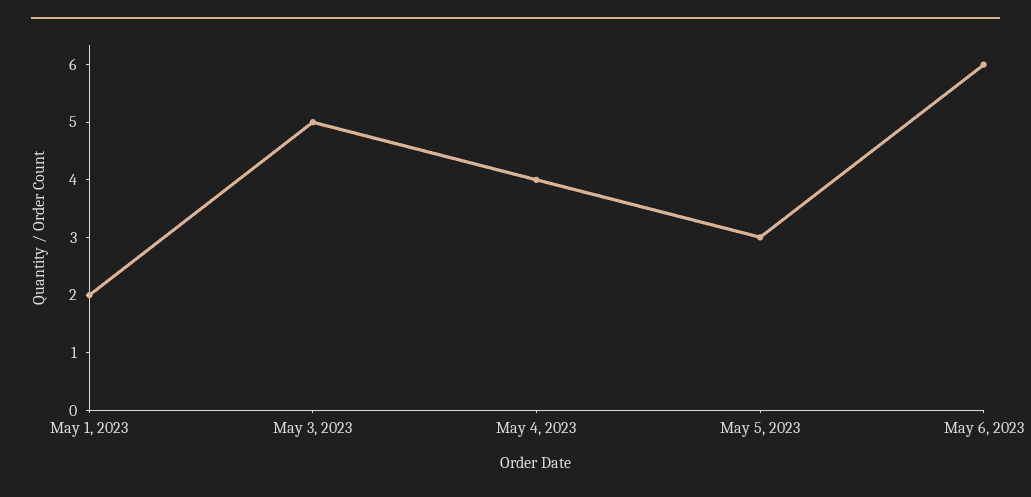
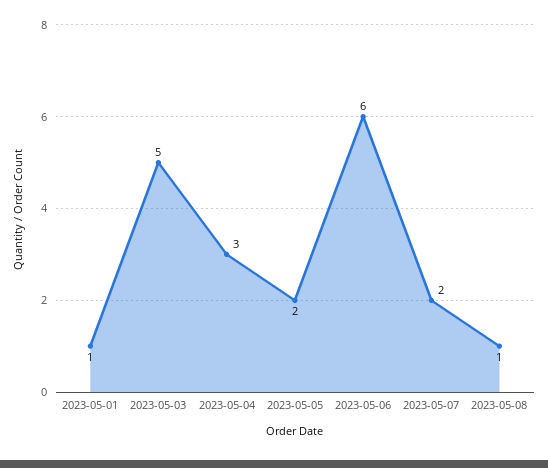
May 1, 2023: 2 -> 1
May 4, 2023: 4 -> 3
May 5, 2023: 3 -> 2
2023-05-07: none -> 2
2023-05-08: none -> 1

